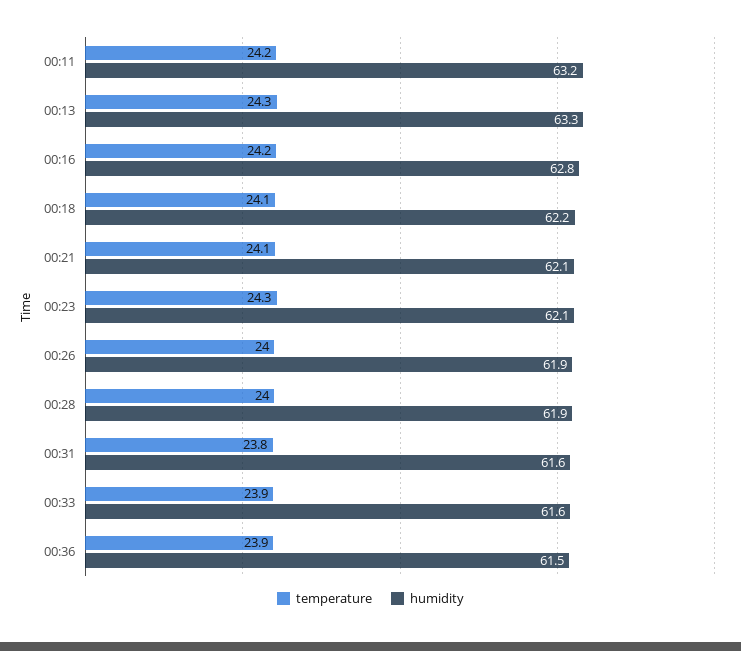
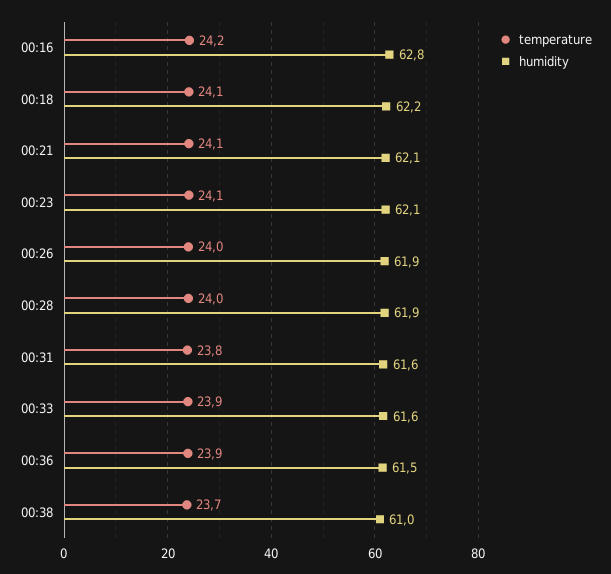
temperature, 00:11: 24.2 -> none
humidity, 00:11: 63.2 -> none
temperature, 00:13: 24.3 -> none
humidity, 00:13: 63.3 -> none
temperature, 00:23: 24.3 -> 24.1
temperature, 00:38: none -> 23.7
humidity, 00:38: none -> 61

